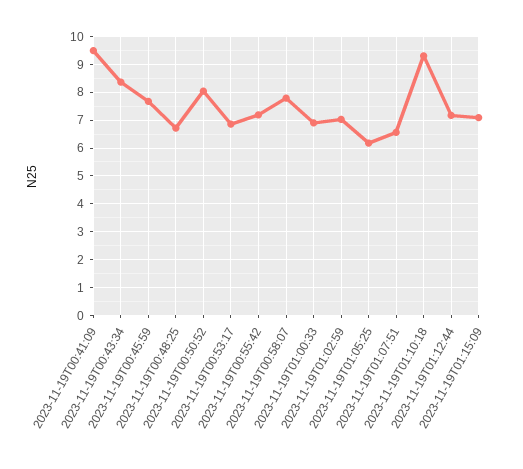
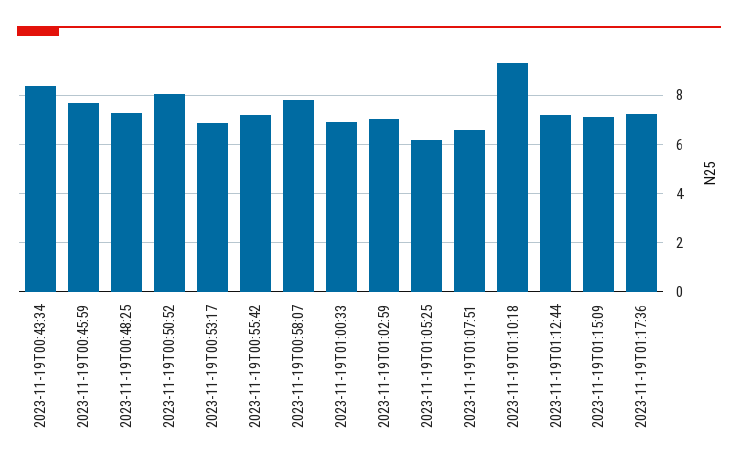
2023-11-19T00:41:09: 9.5 -> none
2023-11-19T00:48:25: 6.75 -> 7.25
2023-11-19T01:17:36: none -> 7.25

